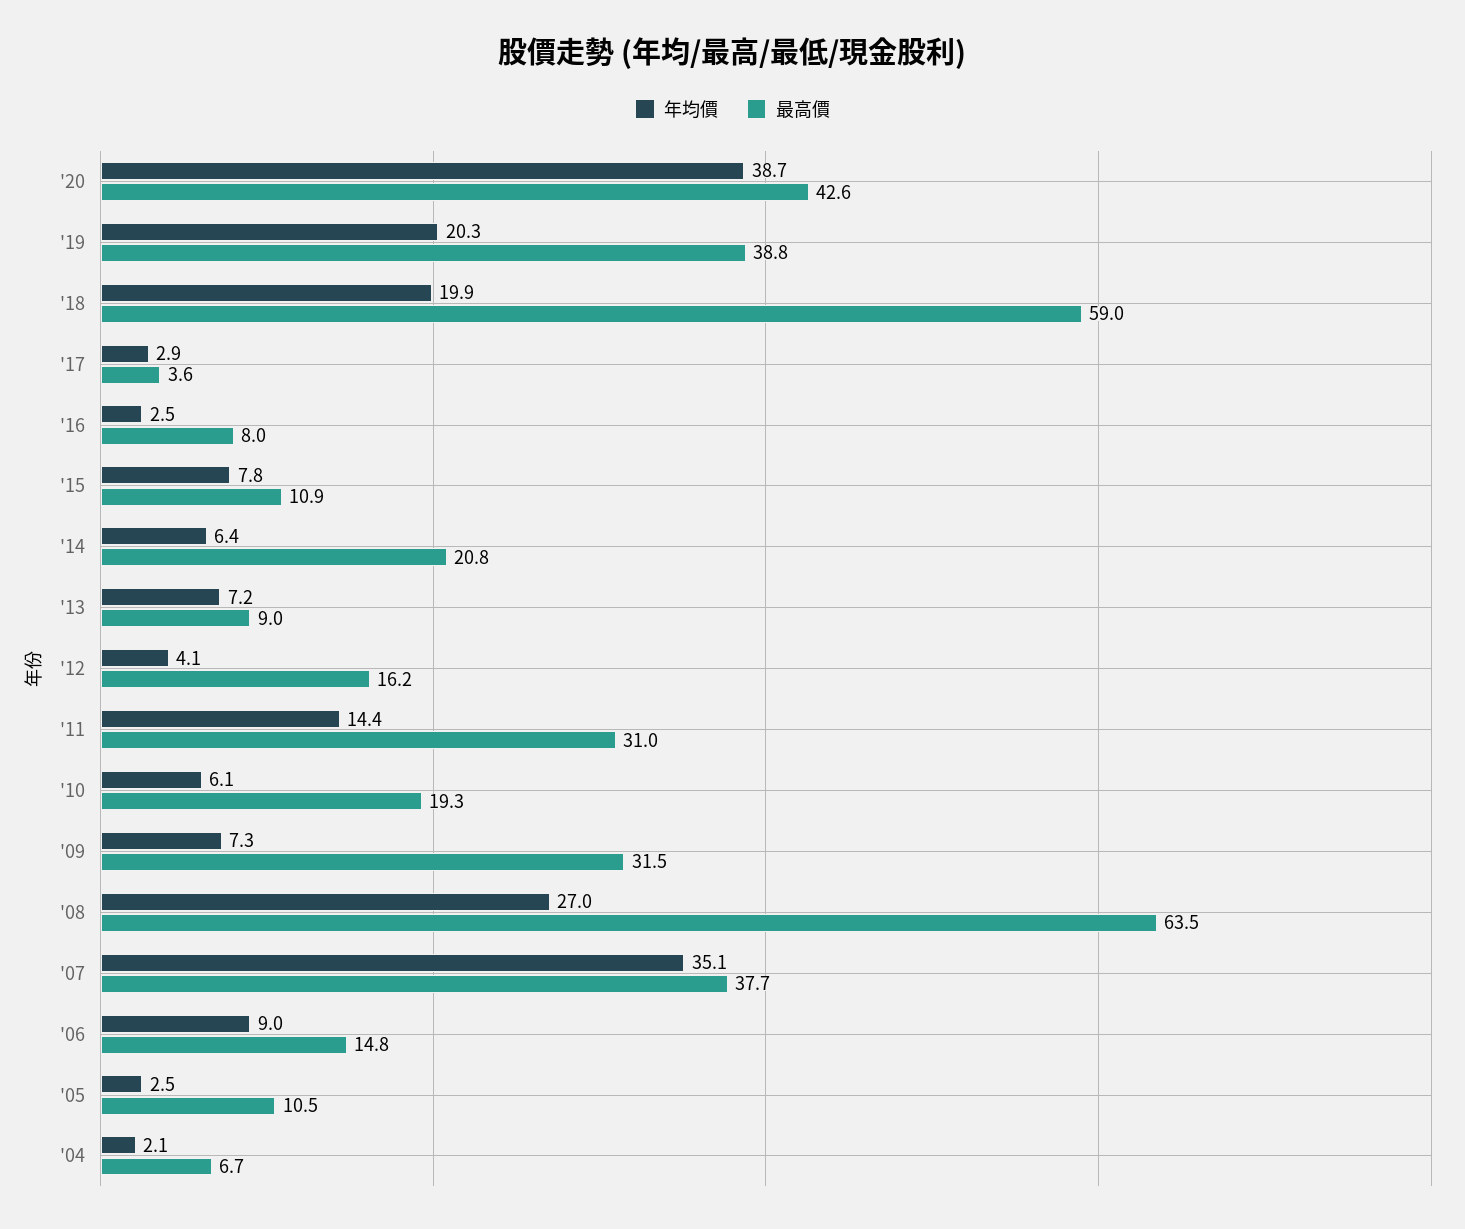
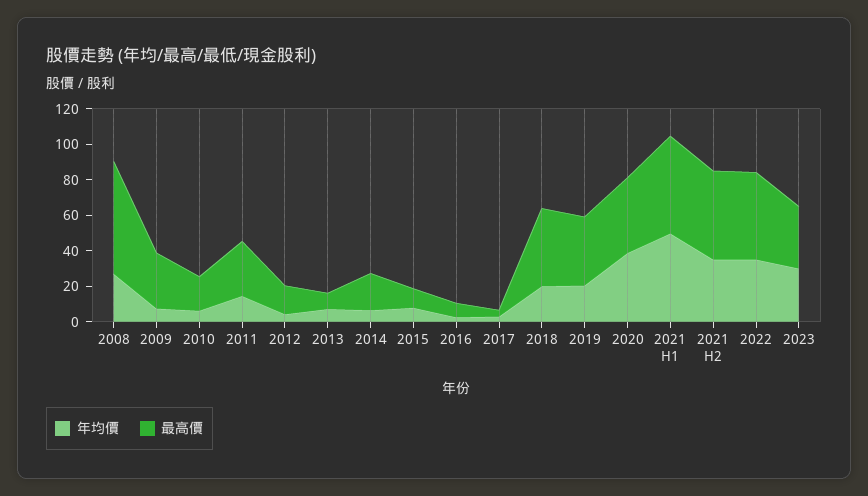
最高價, '18: 59 -> 45
年均價, '07: 35.1 -> none
最高價, '07: 37.7 -> none
年均價, '06: 9 -> none
最高價, '06: 14.8 -> none
年均價, '05: 2.5 -> none
最高價, '05: 10.5 -> none
年均價, '04: 2.1 -> none
最高價, '04: 6.7 -> none
年均價, 2021 H1: none -> 50
最高價, 2021 H1: none -> 55
年均價, 2021 H2: none -> 35
最高價, 2021 H2: none -> 50
年均價, 2022: none -> 35
最高價, 2022: none -> 50
年均價, 2023: none -> 30
最高價, 2023: none -> 35

